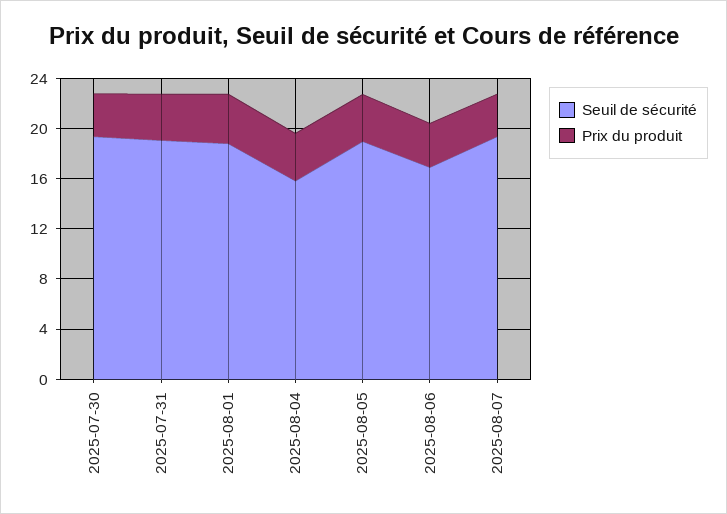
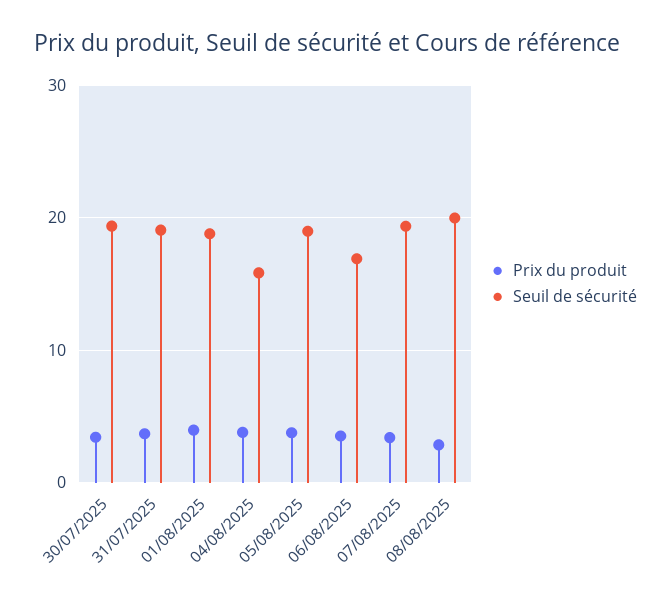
Prix du produit, 08/08/2025: none -> 3
Seuil de sécurité, 08/08/2025: none -> 20

